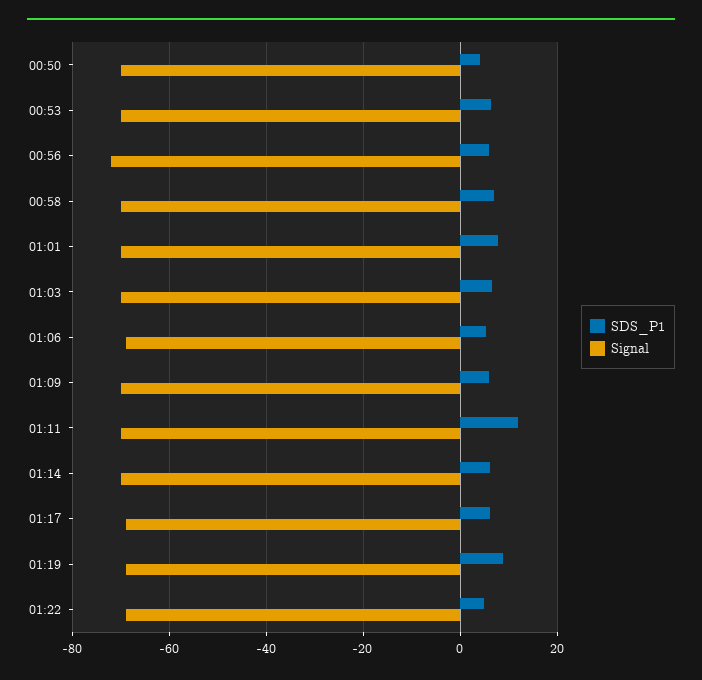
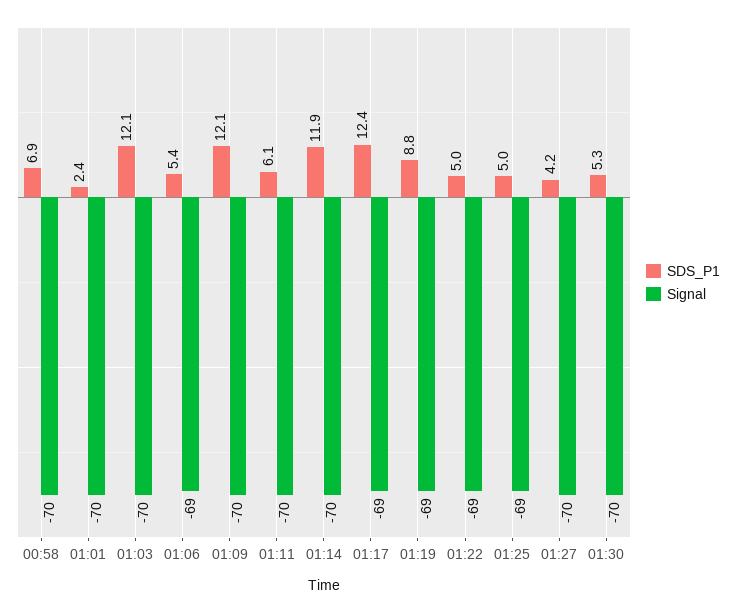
SDS_P1, 00:50: 4 -> none
Signal, 00:50: -70 -> none
SDS_P1, 00:53: 6 -> none
Signal, 00:53: -70 -> none
SDS_P1, 00:56: 6 -> none
Signal, 00:56: -72 -> none
SDS_P1, 01:01: 8 -> 2.4
SDS_P1, 01:03: 6 -> 12.1
SDS_P1, 01:09: 6 -> 12.1
SDS_P1, 01:11: 12 -> 6.1
SDS_P1, 01:14: 6 -> 11.9
SDS_P1, 01:17: 6 -> 12.4
SDS_P1, 01:25: none -> 5
Signal, 01:25: none -> -69
SDS_P1, 01:27: none -> 4.2
Signal, 01:27: none -> -70
SDS_P1, 01:30: none -> 5.3
Signal, 01:30: none -> -70

